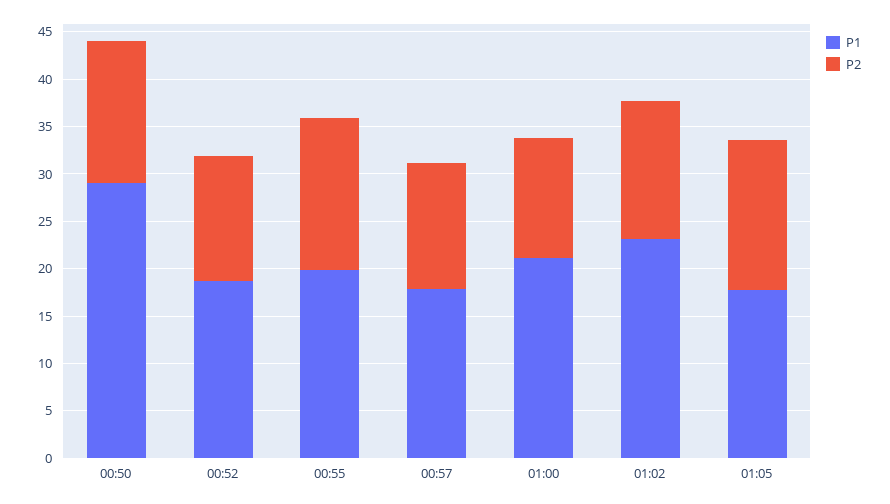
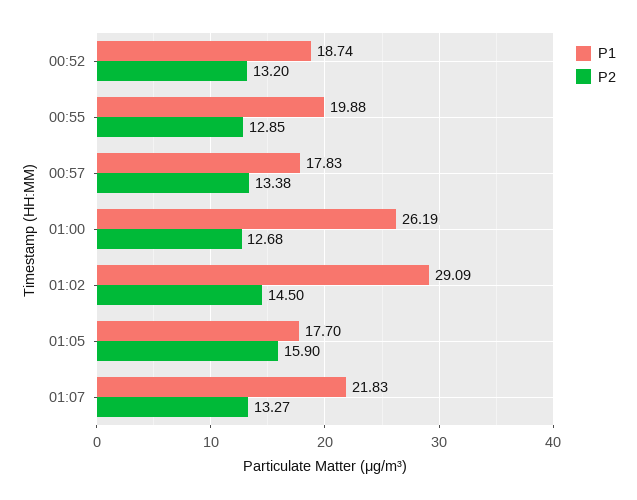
P1, 00:50: 29 -> none
P2, 00:50: 15 -> none
P2, 00:55: 16 -> 12.85
P1, 01:00: 21 -> 26.19
P1, 01:02: 23 -> 29.09
P1, 01:07: none -> 21.83
P2, 01:07: none -> 13.27

